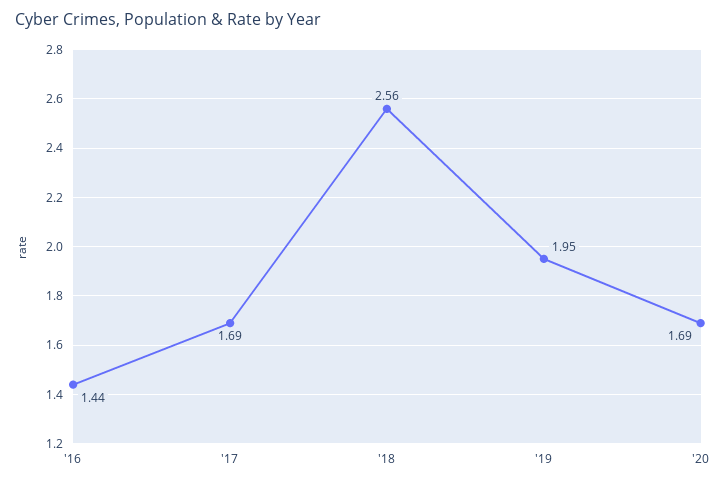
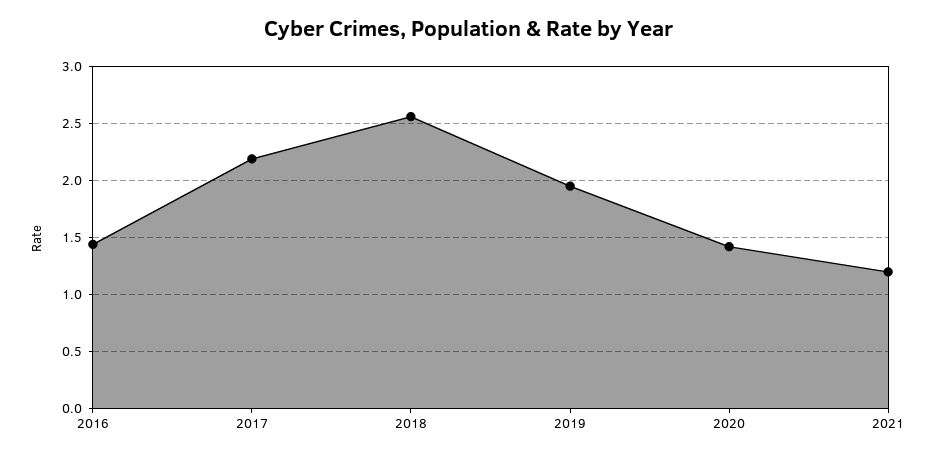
'17: 1.69 -> 2.2
'20: 1.69 -> 1.4
2021: none -> 1.2

